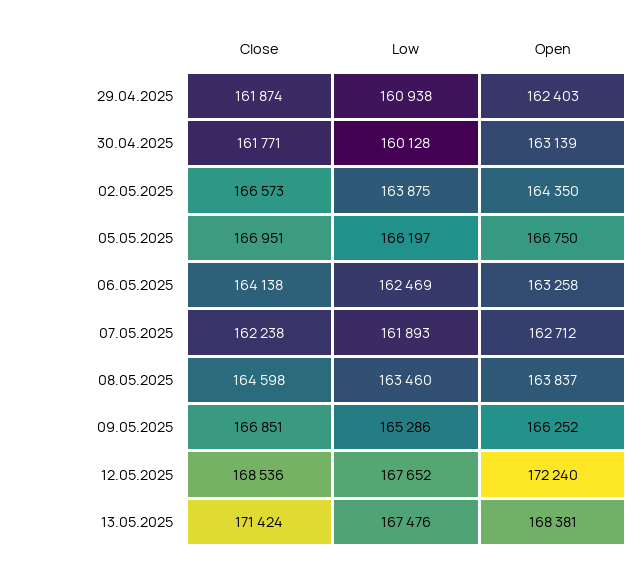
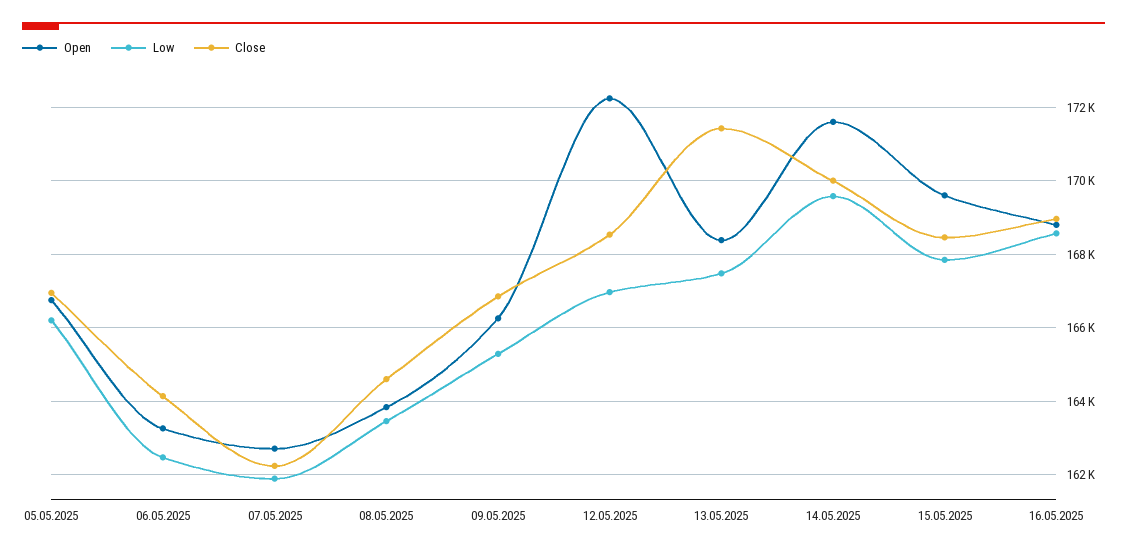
Close, 29.04.2025: 161874 -> none
Low, 29.04.2025: 160938 -> none
Open, 29.04.2025: 162403 -> none
Close, 30.04.2025: 161771 -> none
Low, 30.04.2025: 160128 -> none
Open, 30.04.2025: 163139 -> none
Close, 02.05.2025: 166573 -> none
Low, 02.05.2025: 163875 -> none
Open, 02.05.2025: 164350 -> none
Low, 12.05.2025: 167652 -> 167000
Open, 14.05.2025: none -> 171600
Low, 14.05.2025: none -> 169600
Close, 14.05.2025: none -> 170000
Open, 15.05.2025: none -> 169600
Low, 15.05.2025: none -> 167800
Close, 15.05.2025: none -> 168400
Open, 16.05.2025: none -> 168800
Low, 16.05.2025: none -> 168600
Close, 16.05.2025: none -> 169000

